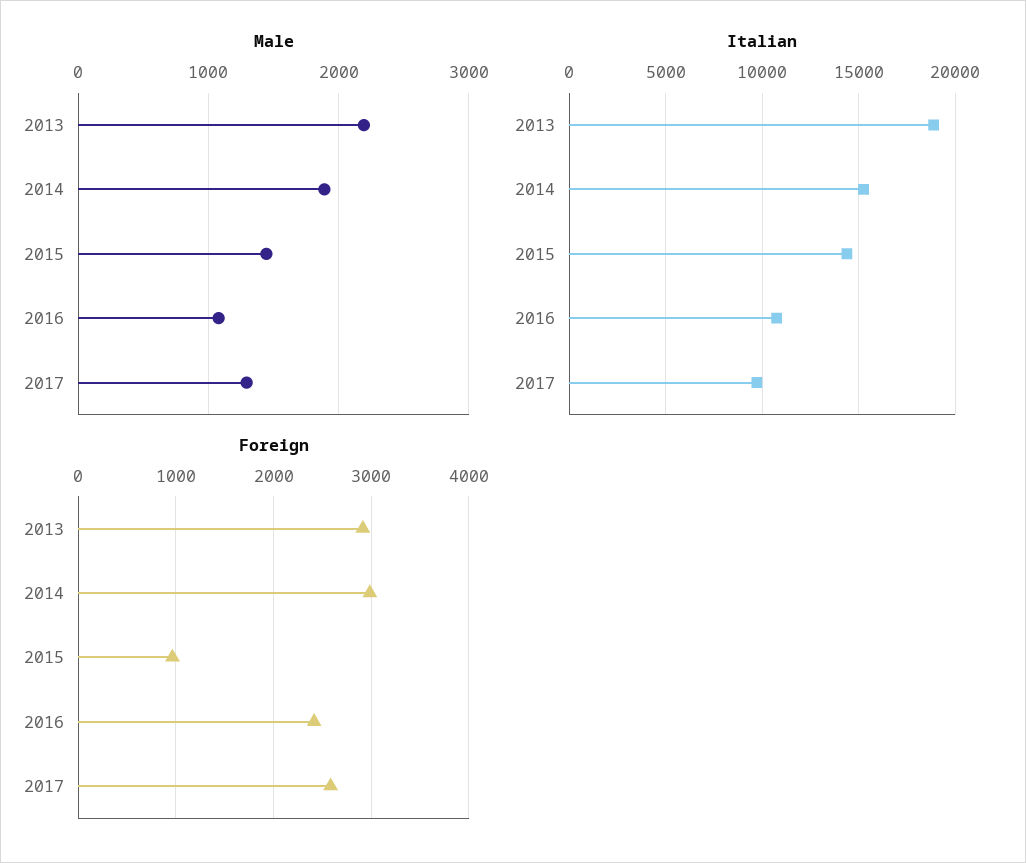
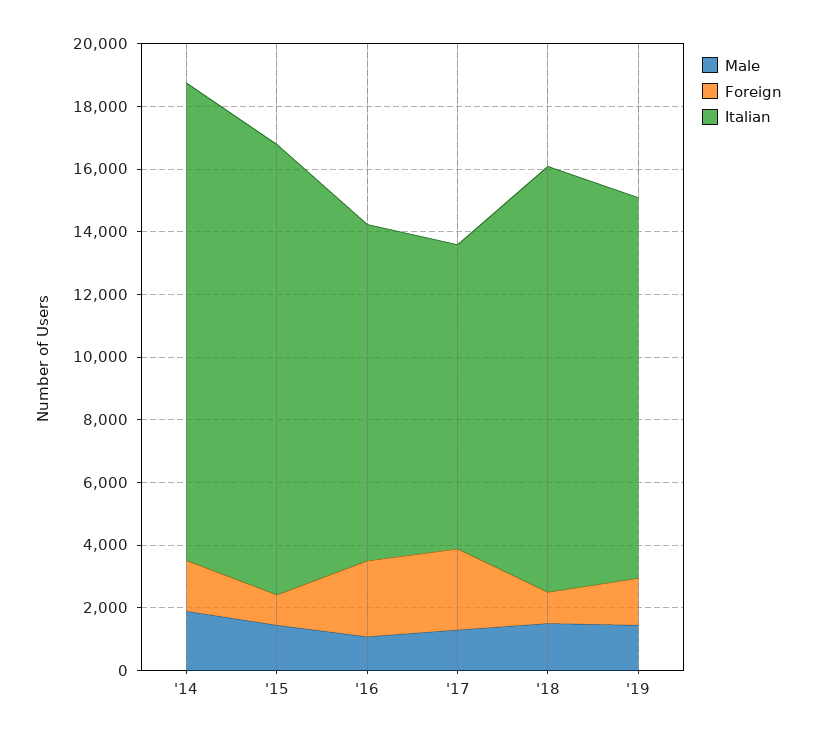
Male, 2013: 2200 -> none
Italian, 2013: 19000 -> none
Foreign, 2013: 2900 -> none
Foreign, 2014: 3000 -> 1500
Male, '18: none -> 1500
Foreign, '18: none -> 1000
Italian, '18: none -> 13500
Male, '19: none -> 1500
Foreign, '19: none -> 1500
Italian, '19: none -> 12000

